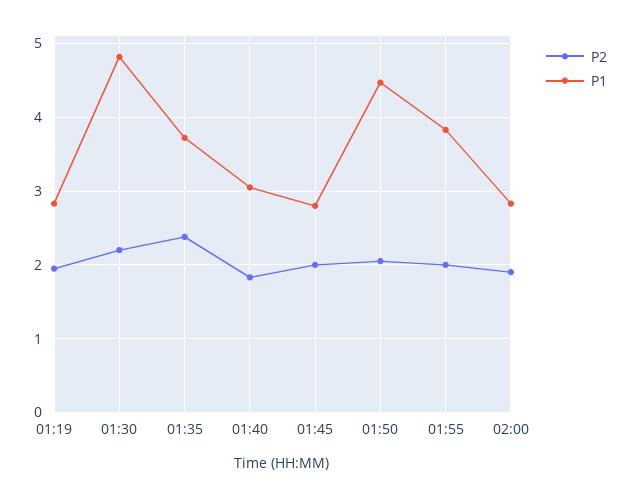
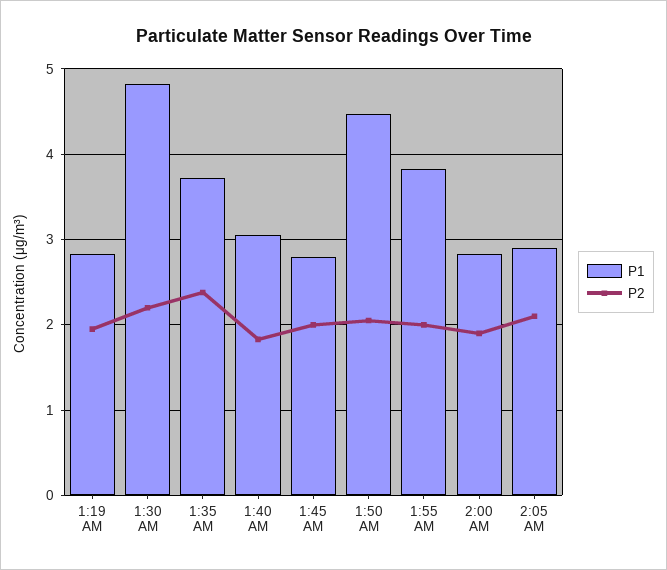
P1, 2:05 AM: none -> 2.9
P2, 2:05 AM: none -> 2.1

